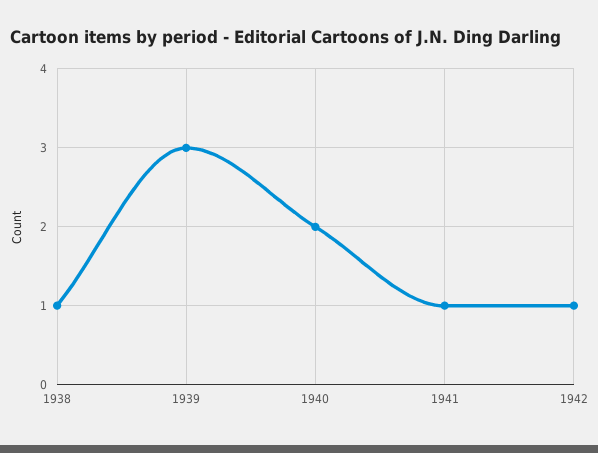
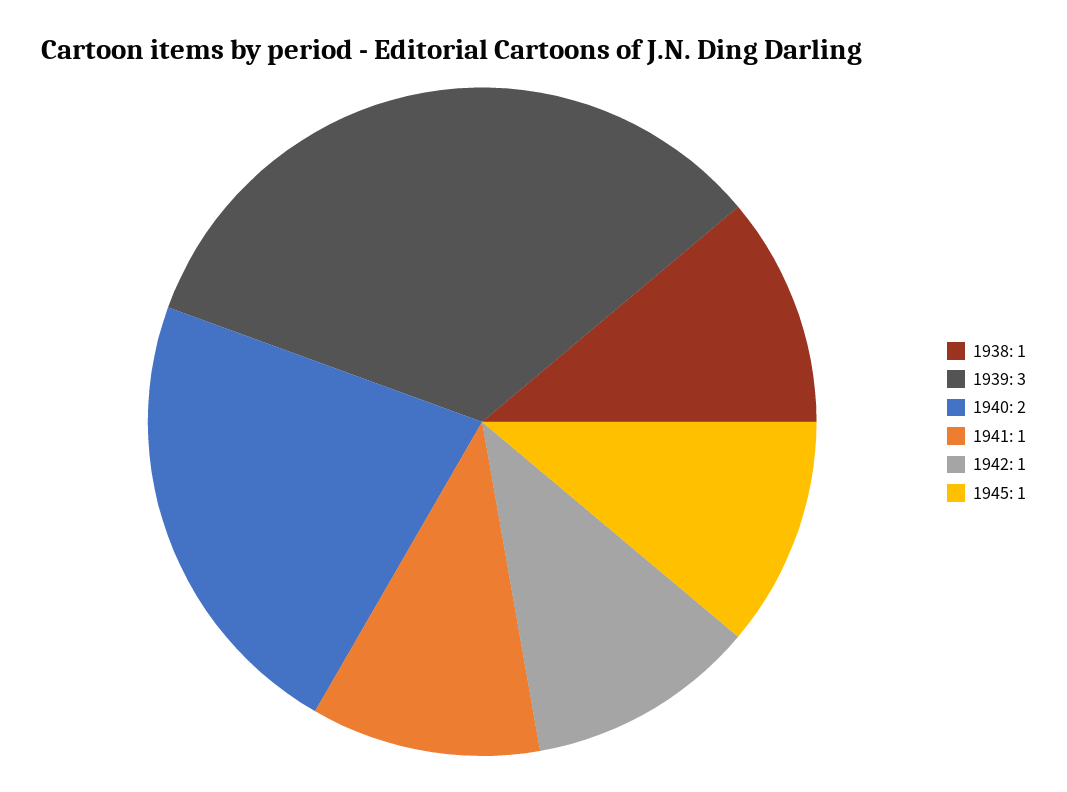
1945: none -> 1

